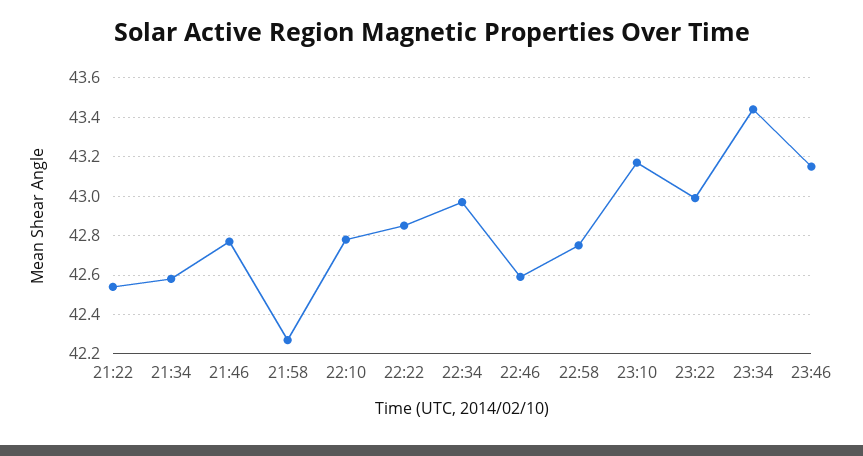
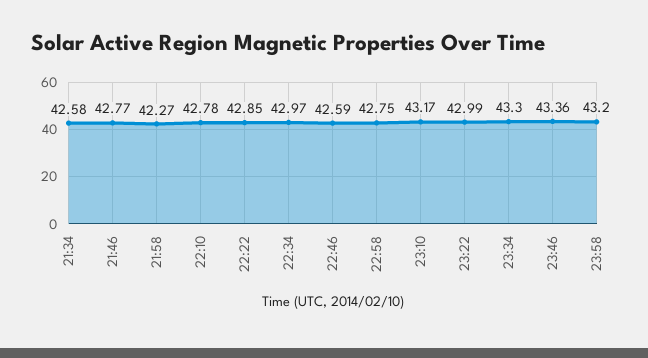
21:22: 42.55 -> none
23:34: 43.45 -> 43.3
23:46: 43.15 -> 43.36
23:58: none -> 43.2

